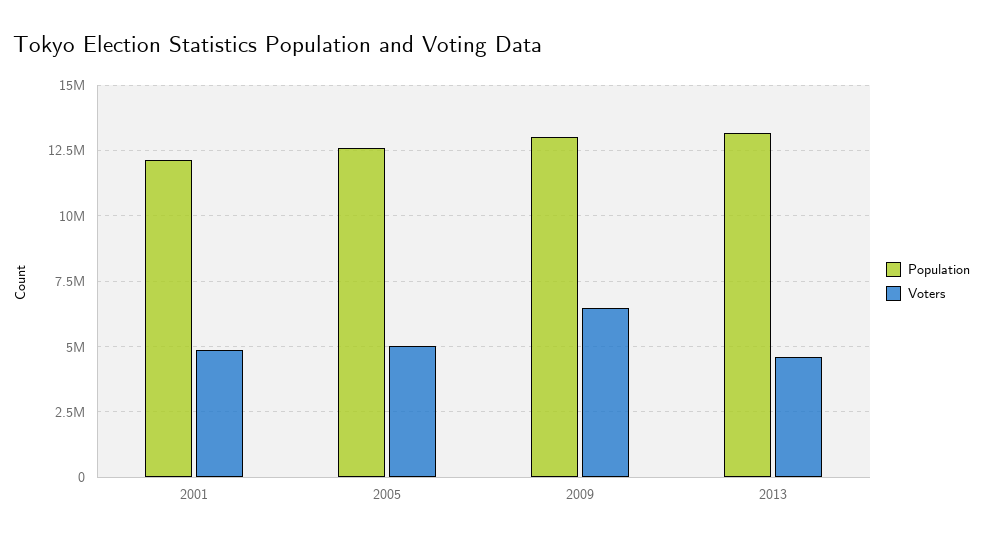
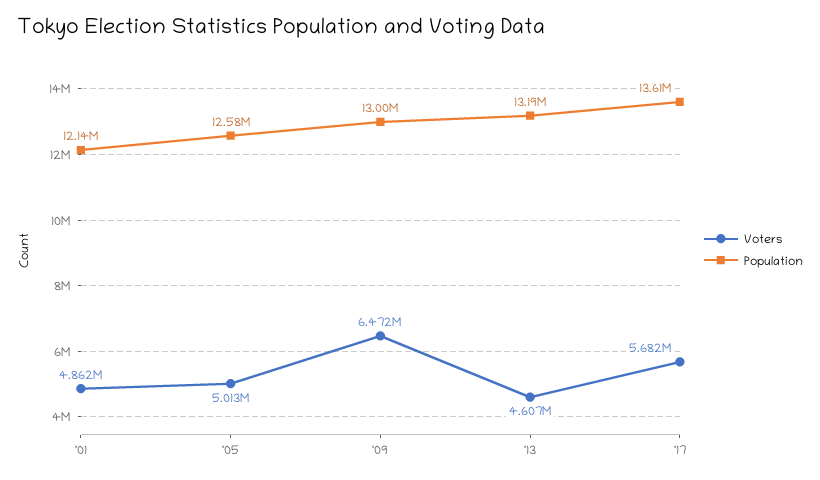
Voters, '17: none -> 5682000
Population, '17: none -> 13610000

